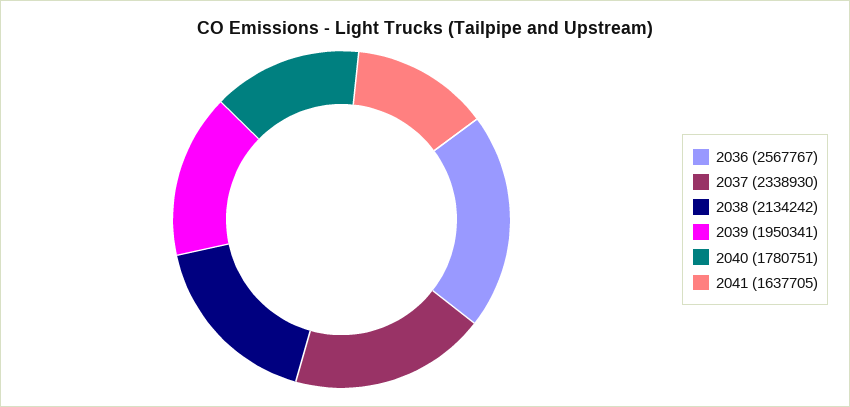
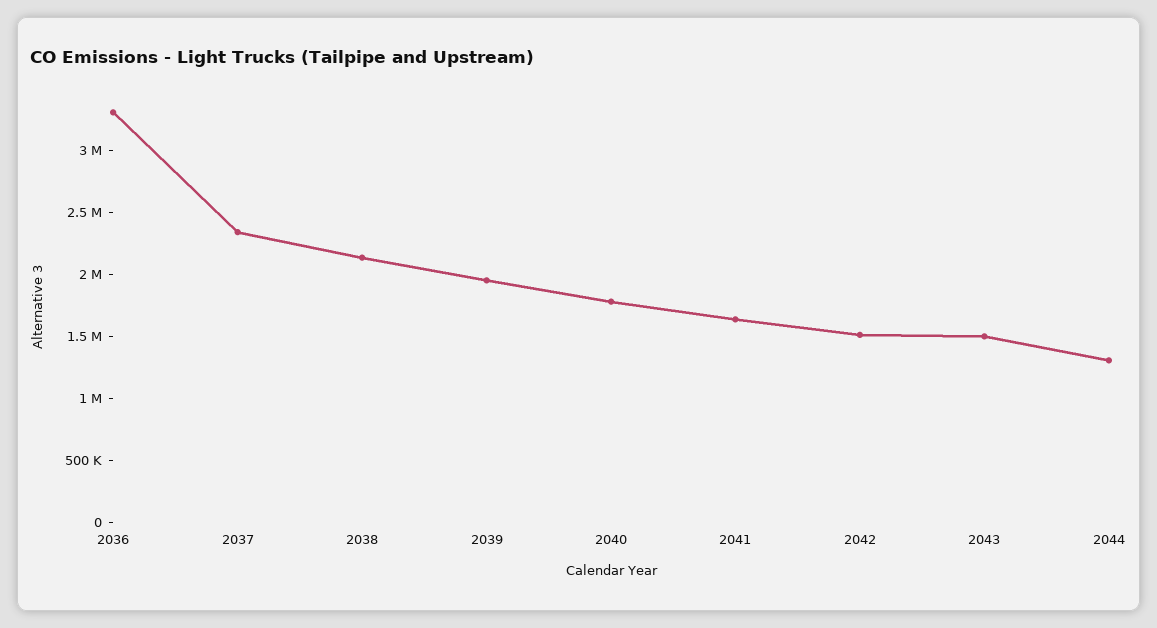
2036: 2567767 -> 3300000
2042: none -> 1500000
2043: none -> 1500000
2044: none -> 1300000

